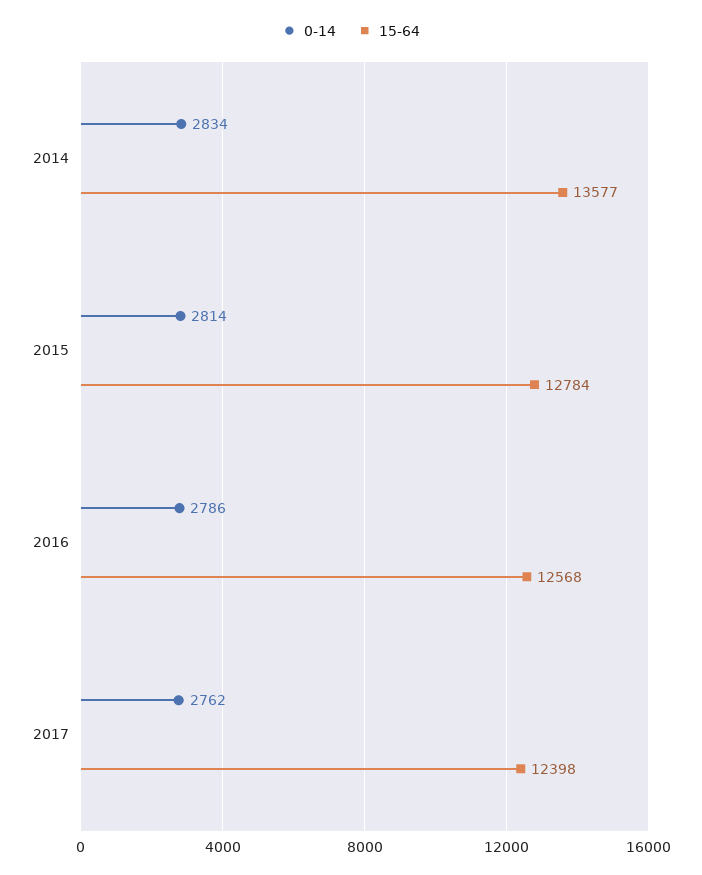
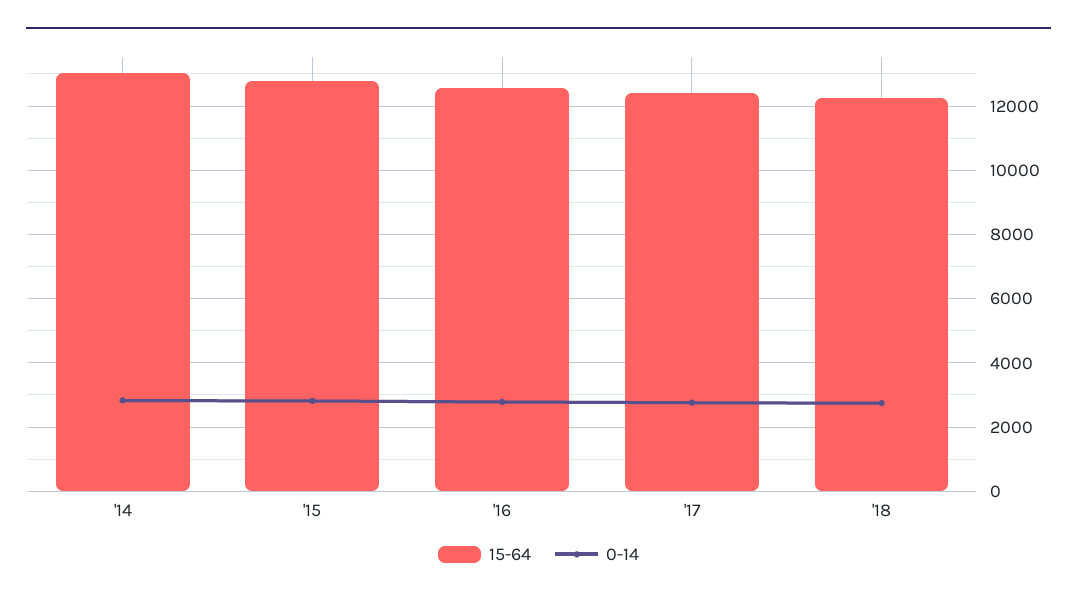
15-64, 2014: 13577 -> 13000
15-64, '18: none -> 12200
0-14, '18: none -> 2800

